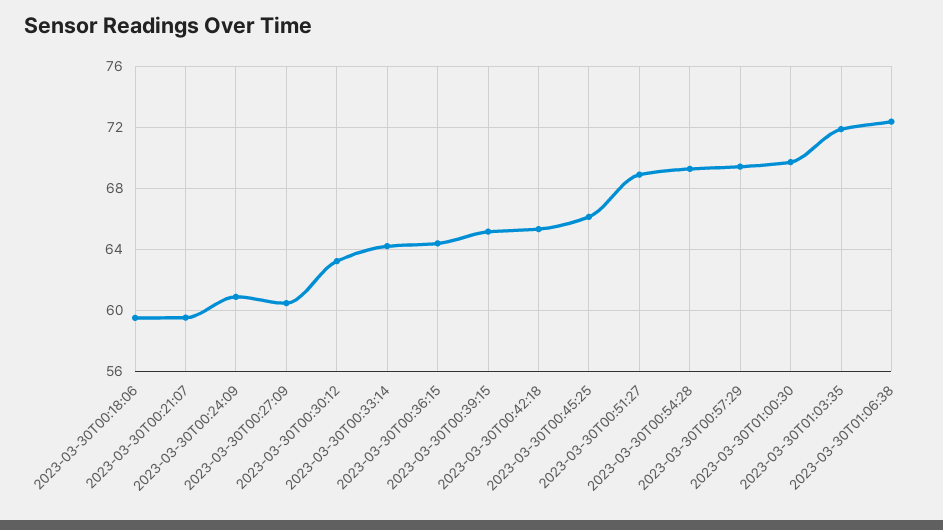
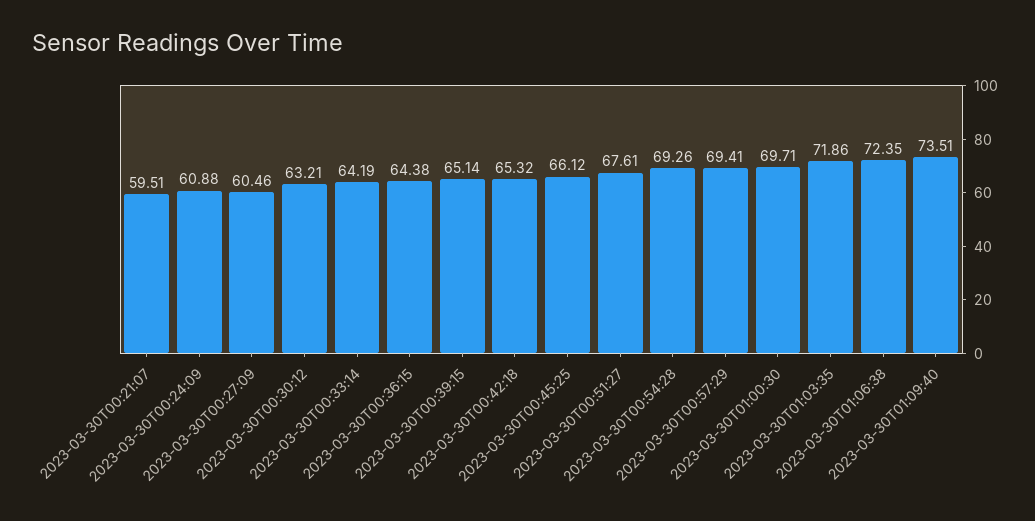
2023-03-30T00:18:06: 59.5 -> none
2023-03-30T00:51:27: 69 -> 67.61
2023-03-30T01:09:40: none -> 73.51

